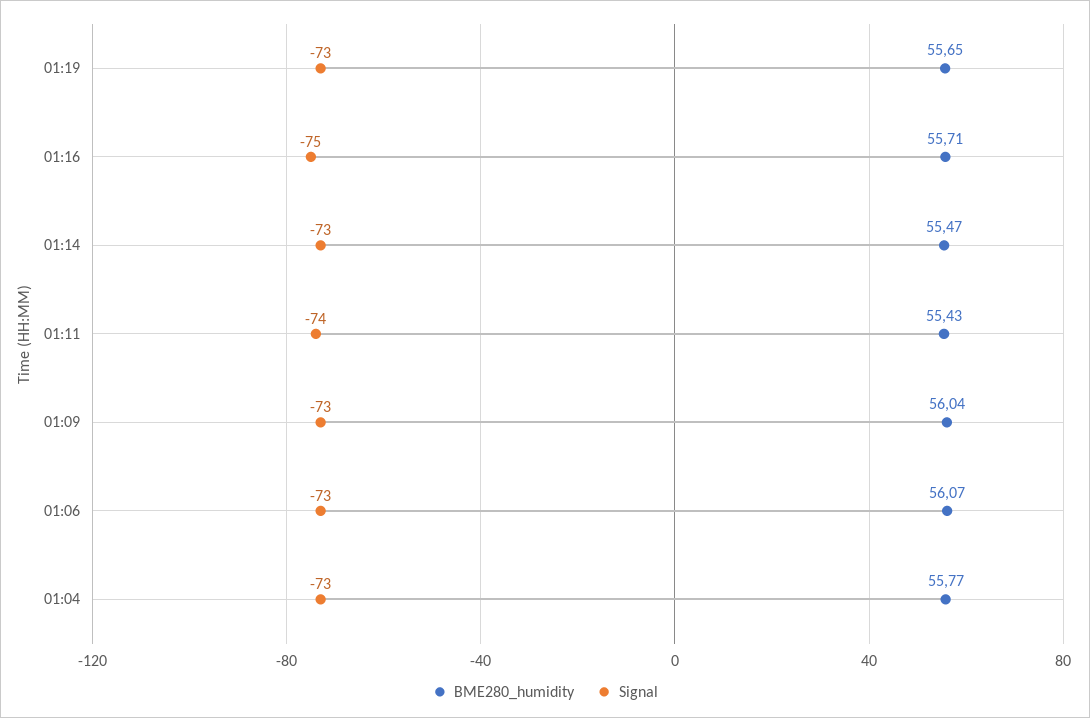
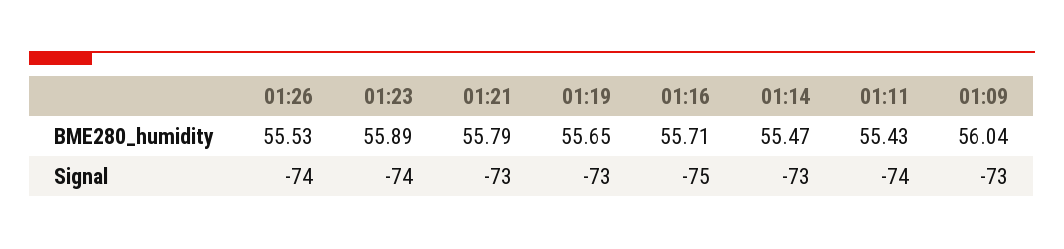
BME280_humidity, 01:06: 56.07 -> none
Signal, 01:06: -73 -> none
BME280_humidity, 01:04: 55.77 -> none
Signal, 01:04: -73 -> none
BME280_humidity, 01:26: none -> 55.53
BME280_humidity, 01:23: none -> 55.89
BME280_humidity, 01:21: none -> 55.79
Signal, 01:26: none -> -74
Signal, 01:23: none -> -74
Signal, 01:21: none -> -73

